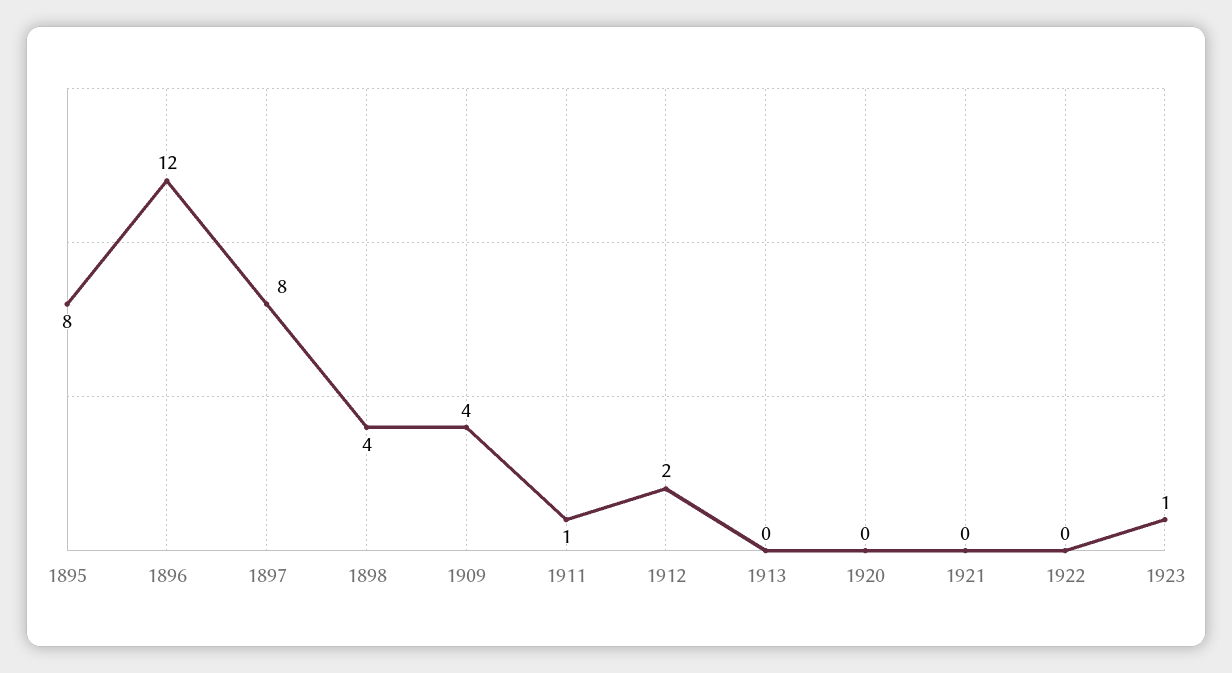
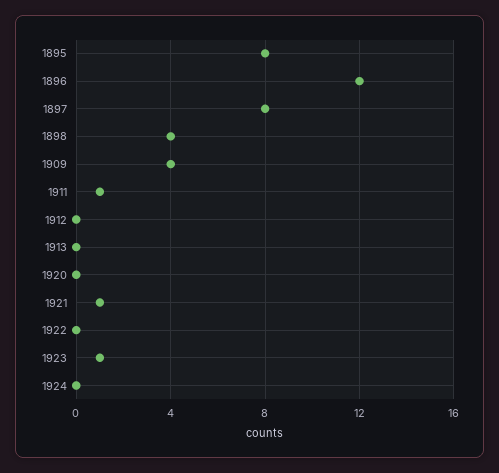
1912: 2 -> 0
1921: 0 -> 1
1924: none -> 0

